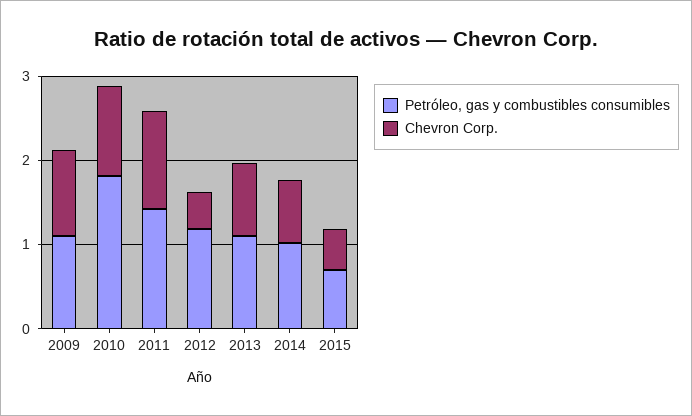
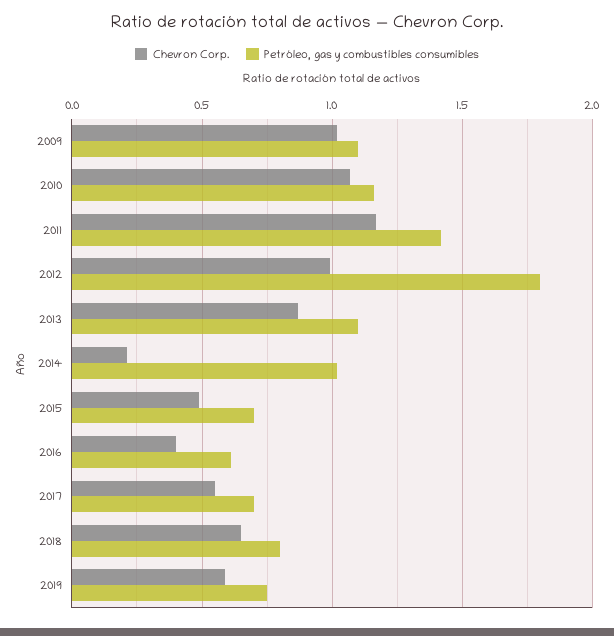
Petróleo, gas y combustibles consumibles, 2010: 1.8 -> 1.15
Petróleo, gas y combustibles consumibles, 2012: 1.2 -> 1.8
Chevron Corp., 2012: 0.4 -> 1
Chevron Corp., 2014: 0.8 -> 0.2
Chevron Corp., 2016: none -> 0.4
Petróleo, gas y combustibles consumibles, 2016: none -> 0.6
Chevron Corp., 2017: none -> 0.55
Petróleo, gas y combustibles consumibles, 2017: none -> 0.7
Chevron Corp., 2018: none -> 0.65
Petróleo, gas y combustibles consumibles, 2018: none -> 0.8
Chevron Corp., 2019: none -> 0.6
Petróleo, gas y combustibles consumibles, 2019: none -> 0.75

